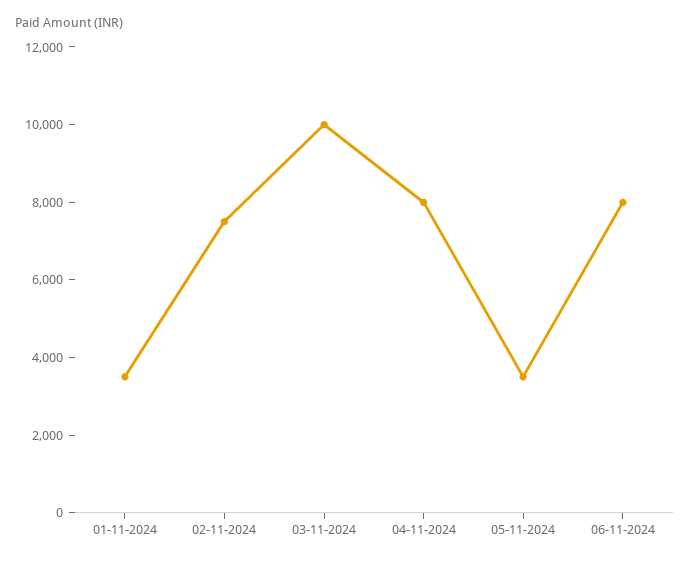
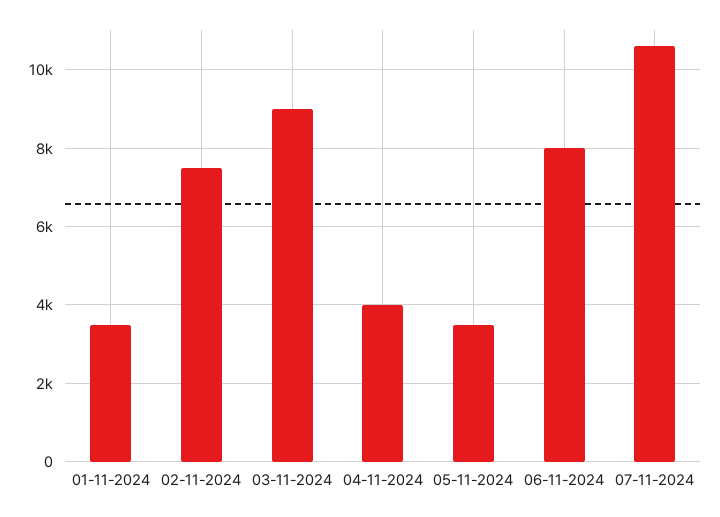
03-11-2024: 10000 -> 9000
04-11-2024: 8000 -> 4000
07-11-2024: none -> 10600

